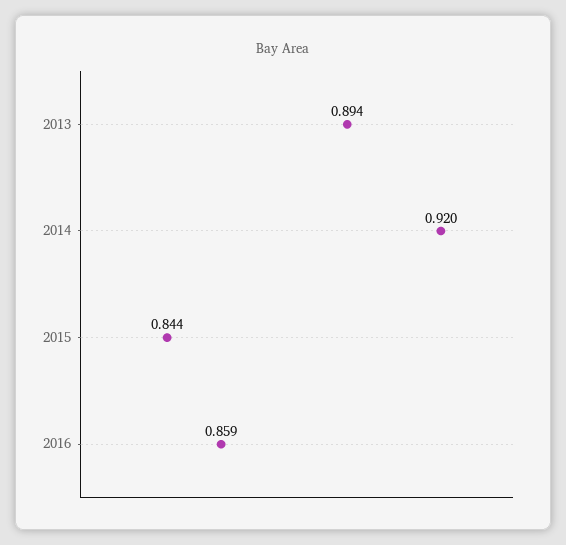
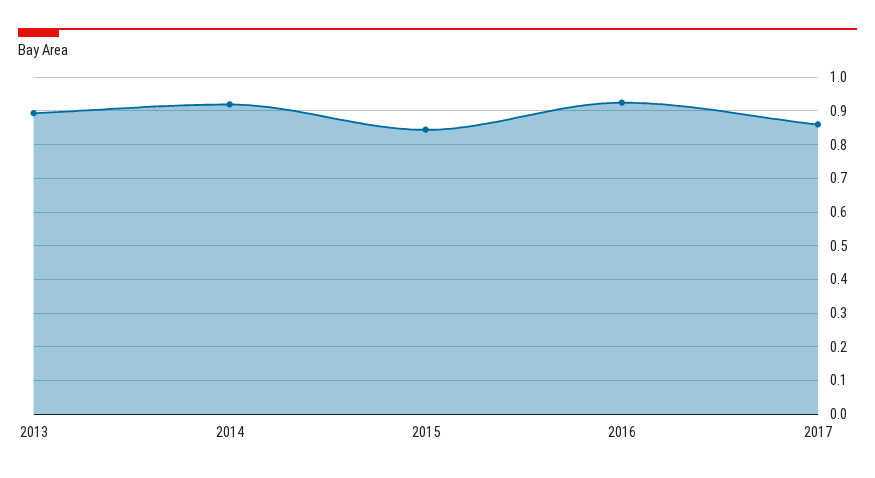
2016: 0.859 -> 0.92
2017: none -> 0.86

